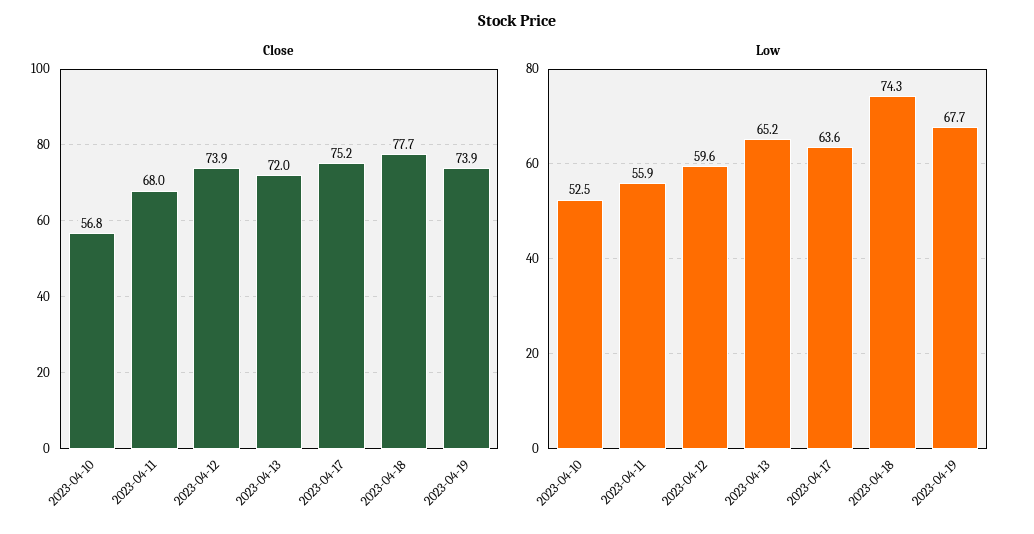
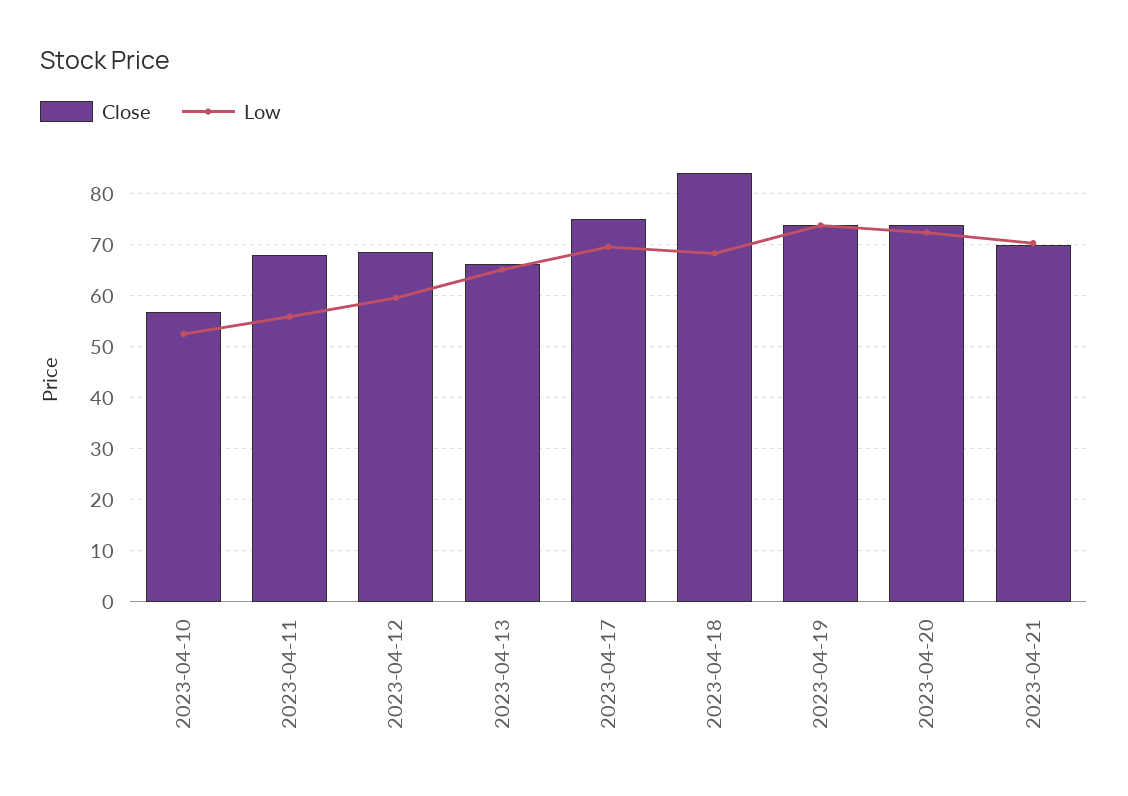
Close, 2023-04-12: 73.9 -> 68
Close, 2023-04-13: 72 -> 66
Close, 2023-04-18: 77.7 -> 84
Low, 2023-04-17: 63.6 -> 70
Low, 2023-04-18: 74.3 -> 68
Low, 2023-04-19: 67.7 -> 74
Close, 2023-04-20: none -> 74
Low, 2023-04-20: none -> 72
Close, 2023-04-21: none -> 70
Low, 2023-04-21: none -> 70

